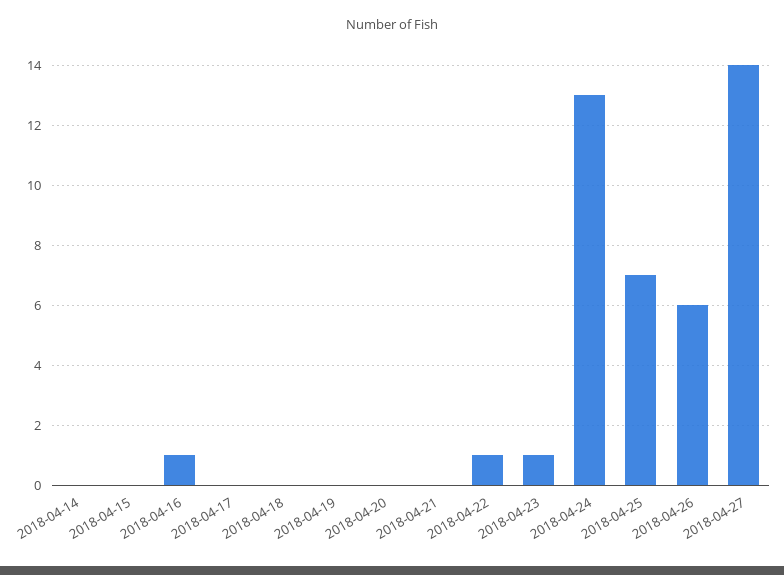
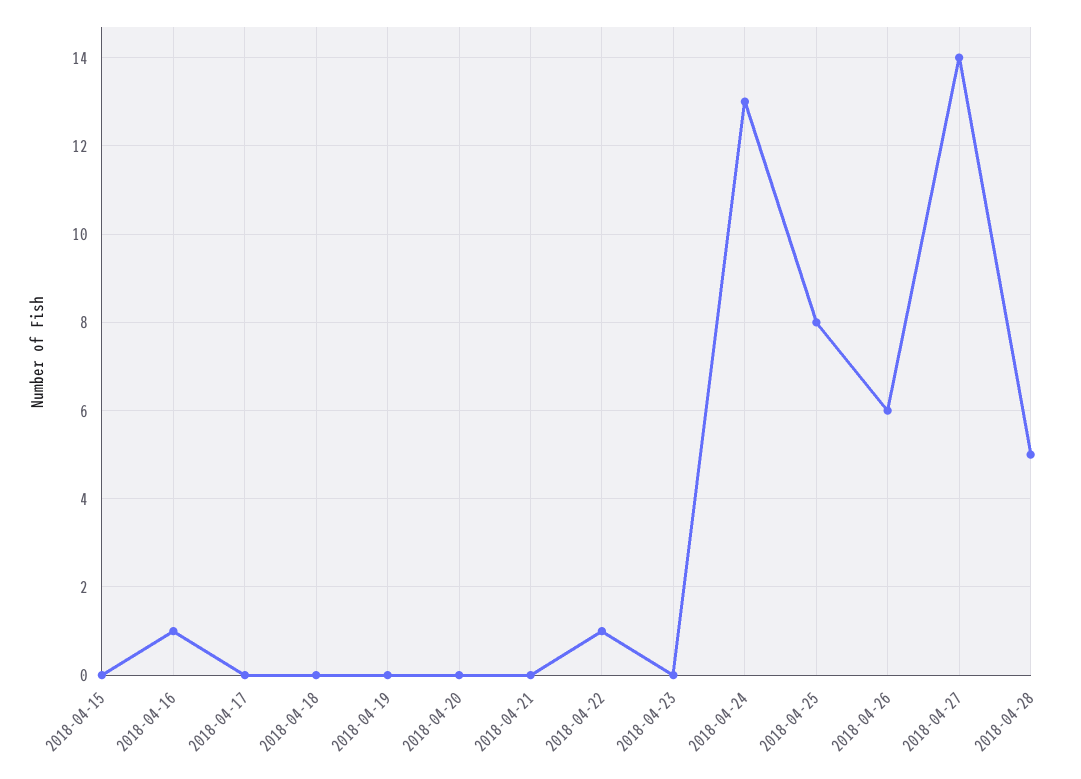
2018-04-14: 0 -> none
2018-04-23: 1 -> 0
2018-04-25: 7 -> 8
2018-04-28: none -> 5

